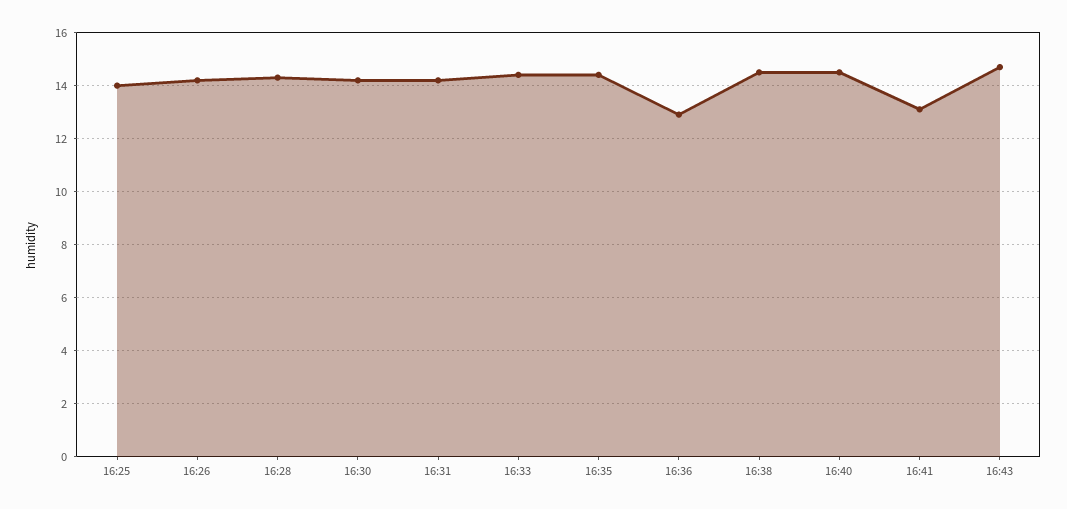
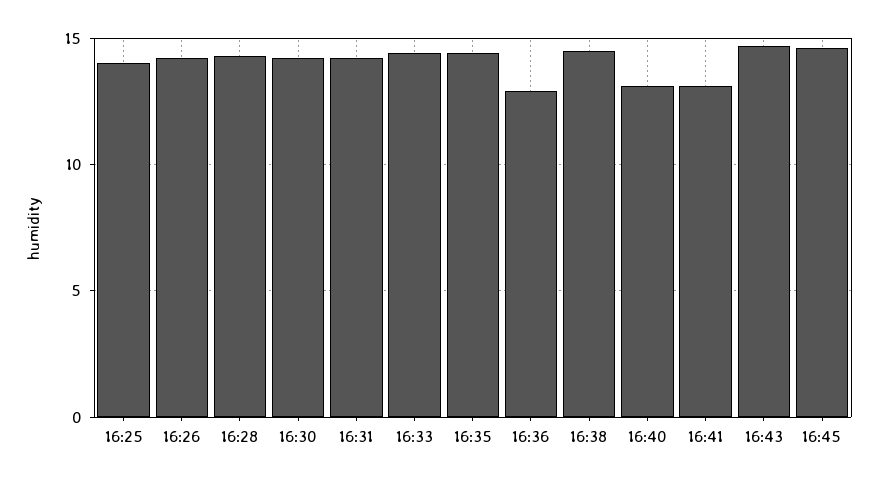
16:40: 14.5 -> 13
16:45: none -> 14.5

